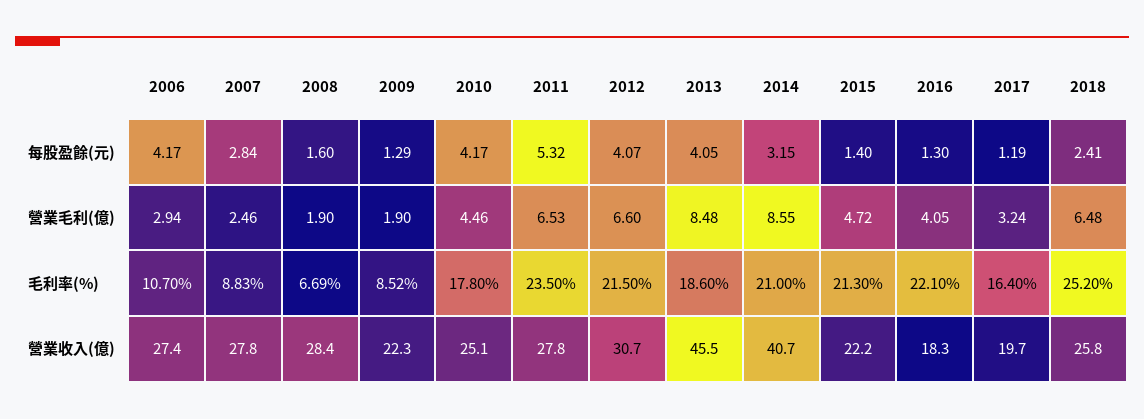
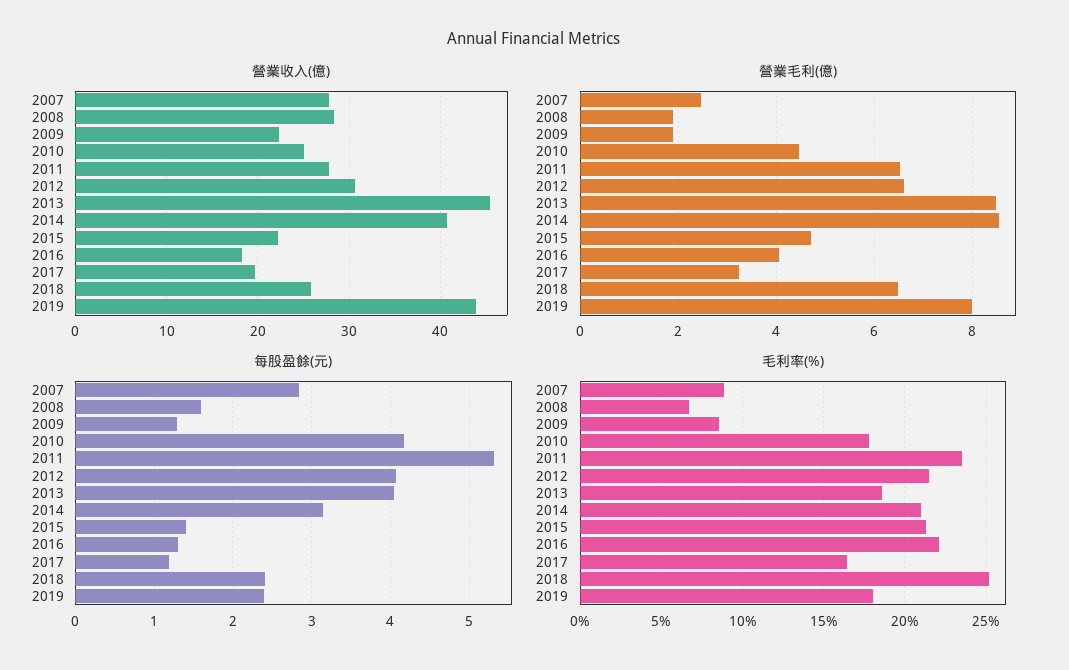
每股盈餘(元), 2006: 4.17 -> none
營業毛利(億), 2006: 2.94 -> none
毛利率(%), 2006: 10.7 -> none
營業收入(億), 2006: 27.4 -> none
營業收入(億), 2019: none -> 44
營業毛利(億), 2019: none -> 8
每股盈餘(元), 2019: none -> 2.4
毛利率(%), 2019: none -> 18

